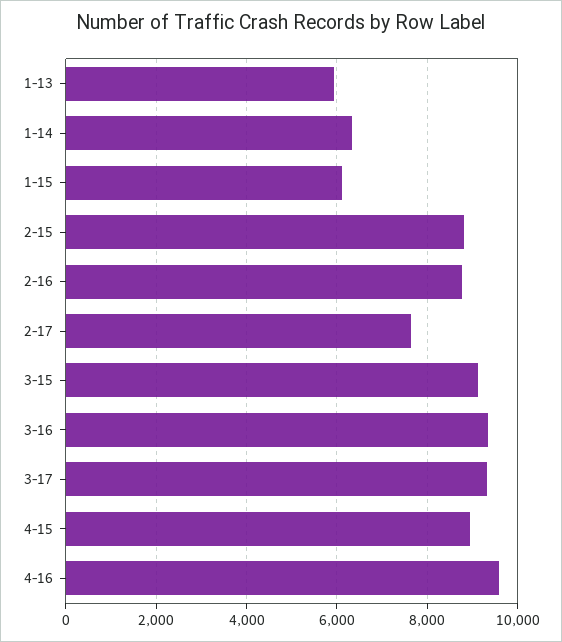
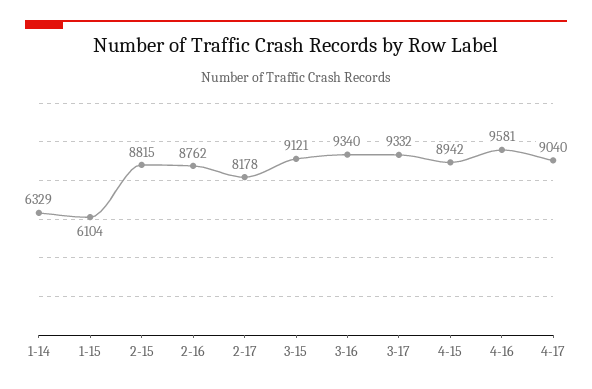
1-13: 6000 -> none
2-17: 7600 -> 8178
4-17: none -> 9040

